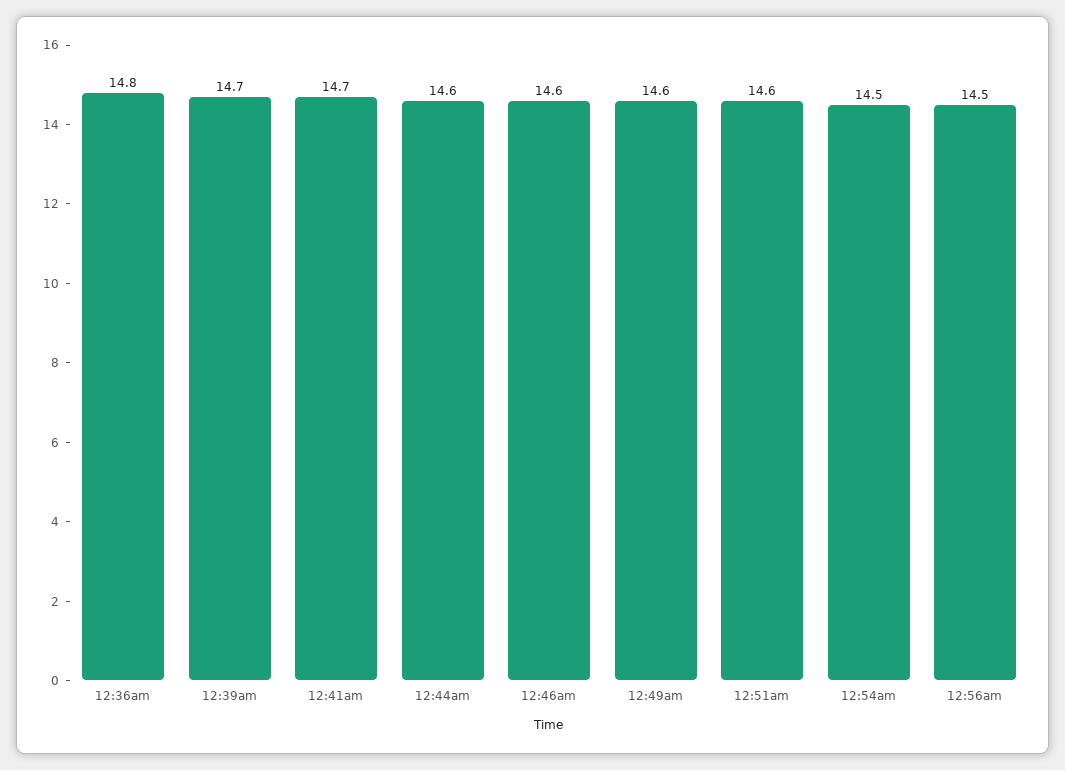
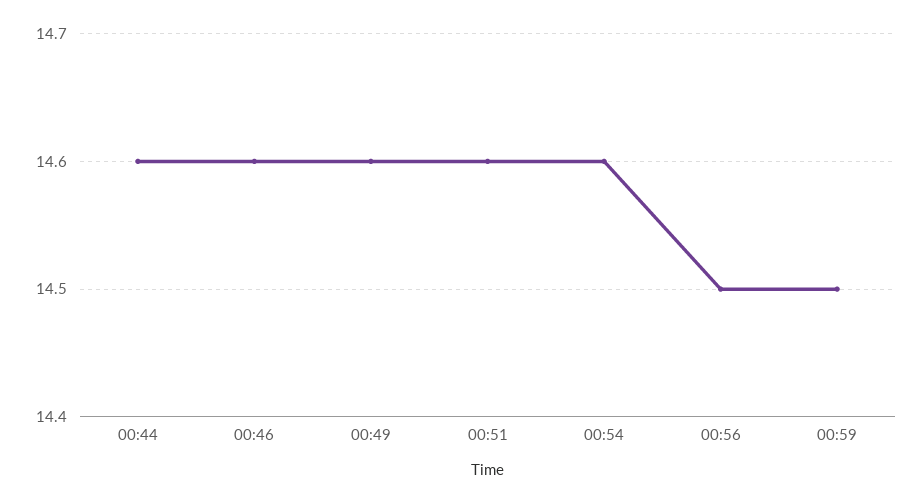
12:36am: 14.8 -> none
12:39am: 14.7 -> none
12:41am: 14.7 -> none
12:54am: 14.5 -> 14.6
00:59: none -> 14.5

